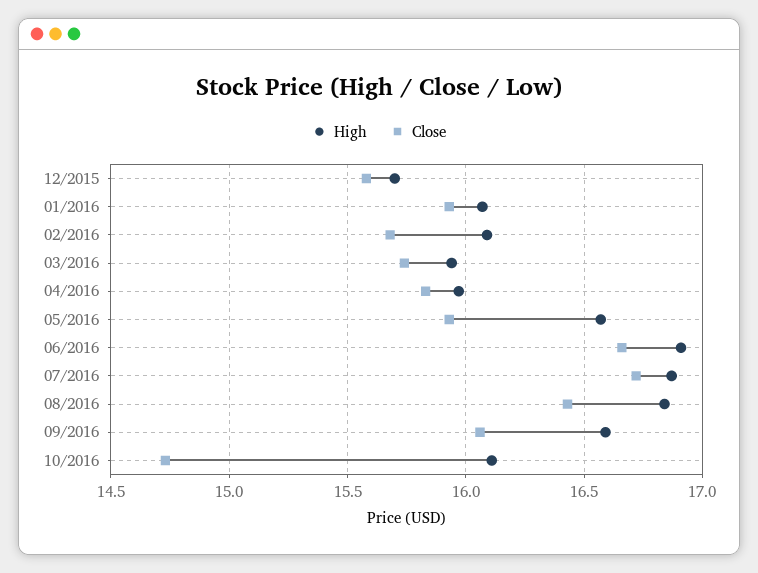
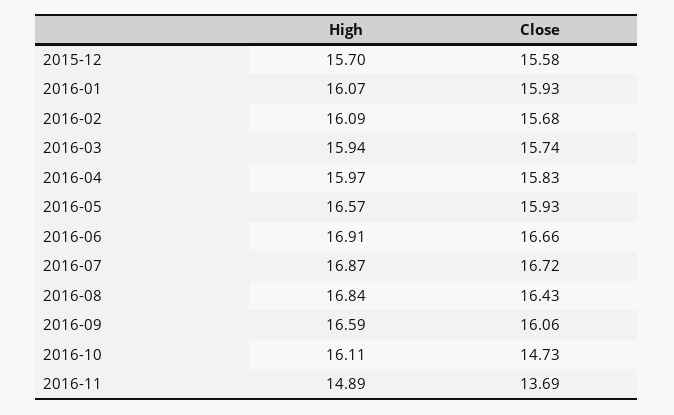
High, 2016-11: none -> 14.89
Close, 2016-11: none -> 13.69

